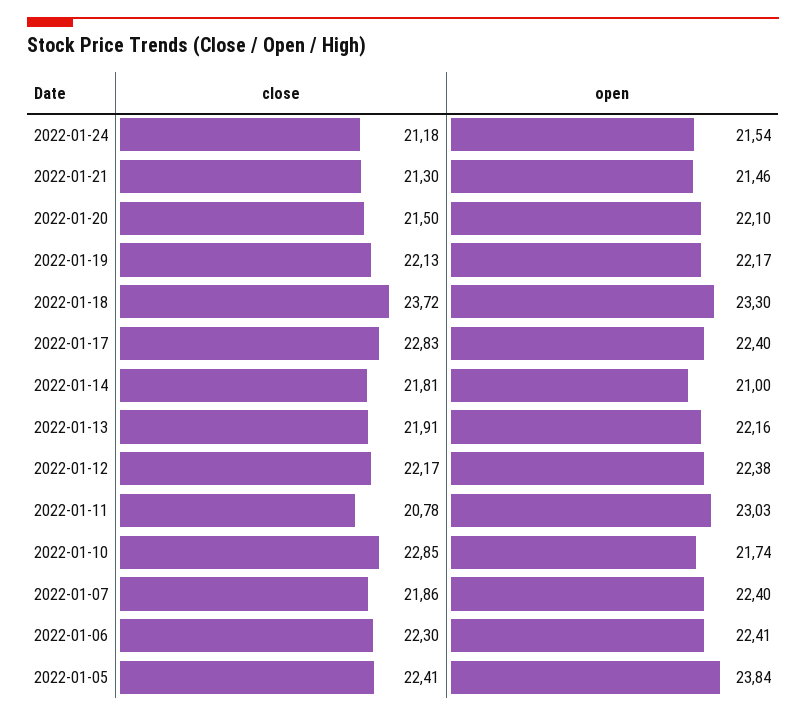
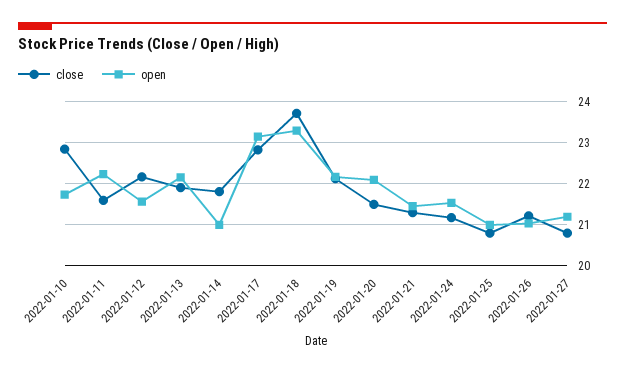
open, 2022-01-17: 22.4 -> 23.2
open, 2022-01-12: 22.38 -> 21.6
close, 2022-01-11: 20.78 -> 21.6
open, 2022-01-11: 23.03 -> 22.2
close, 2022-01-07: 21.86 -> none
open, 2022-01-07: 22.4 -> none
close, 2022-01-06: 22.3 -> none
open, 2022-01-06: 22.41 -> none
close, 2022-01-05: 22.41 -> none
open, 2022-01-05: 23.84 -> none
close, 2022-01-25: none -> 20.8
open, 2022-01-25: none -> 21
close, 2022-01-26: none -> 21.2
open, 2022-01-26: none -> 21
close, 2022-01-27: none -> 20.8
open, 2022-01-27: none -> 21.2

